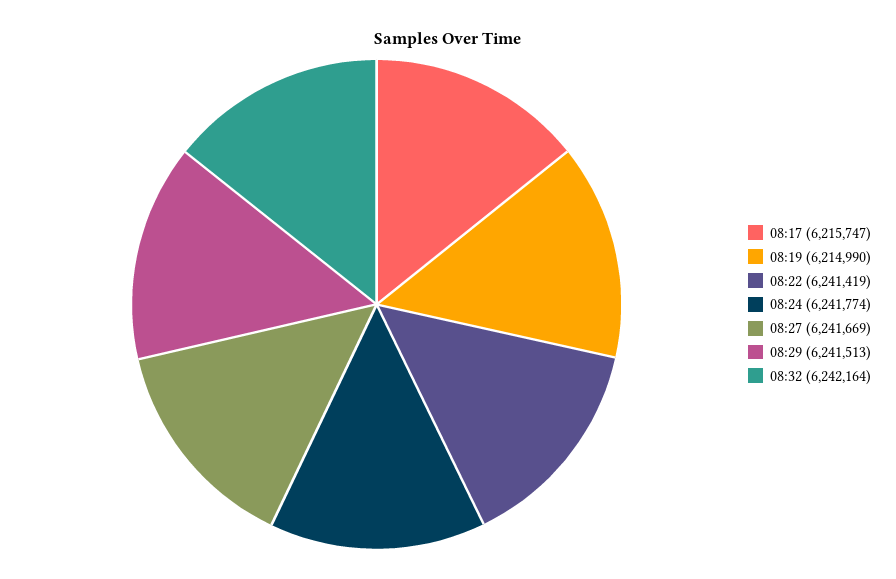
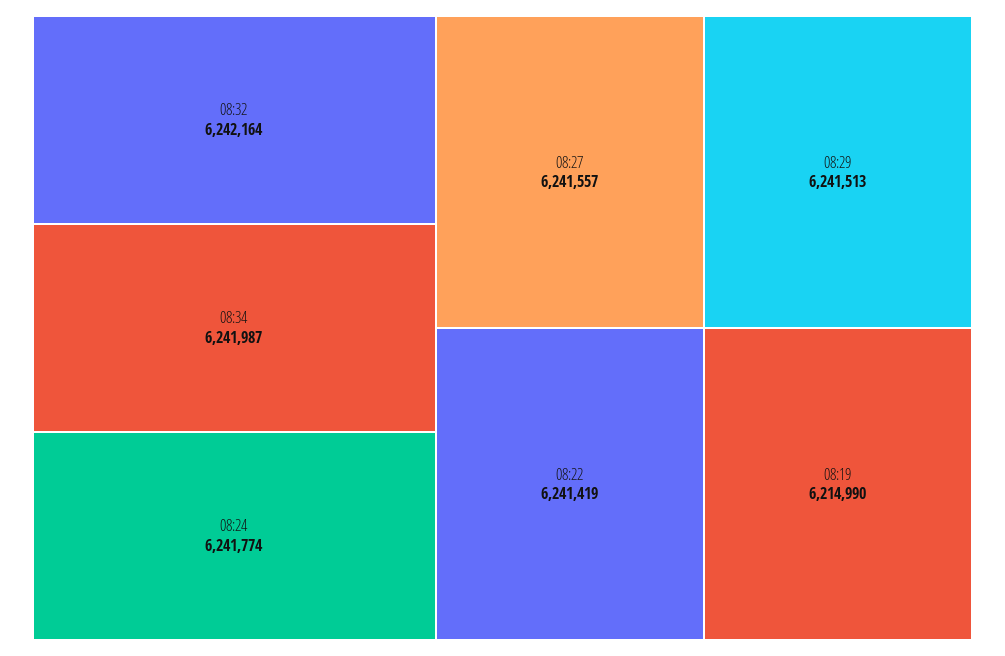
08:17: 6215747 -> none
08:27: 6241669 -> 6241557
08:34: none -> 6241987

